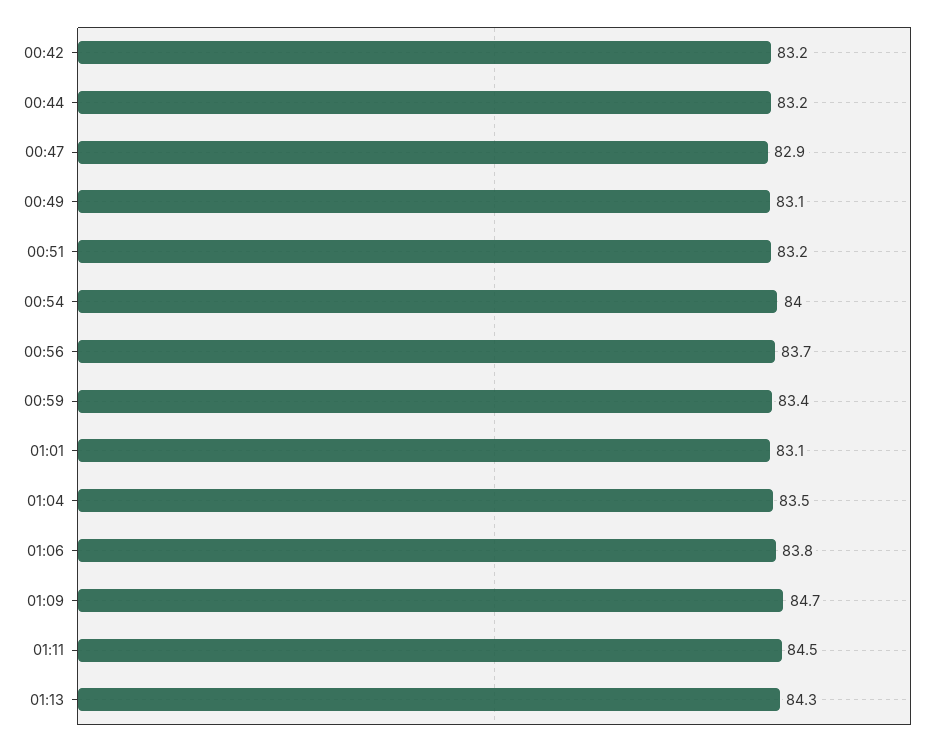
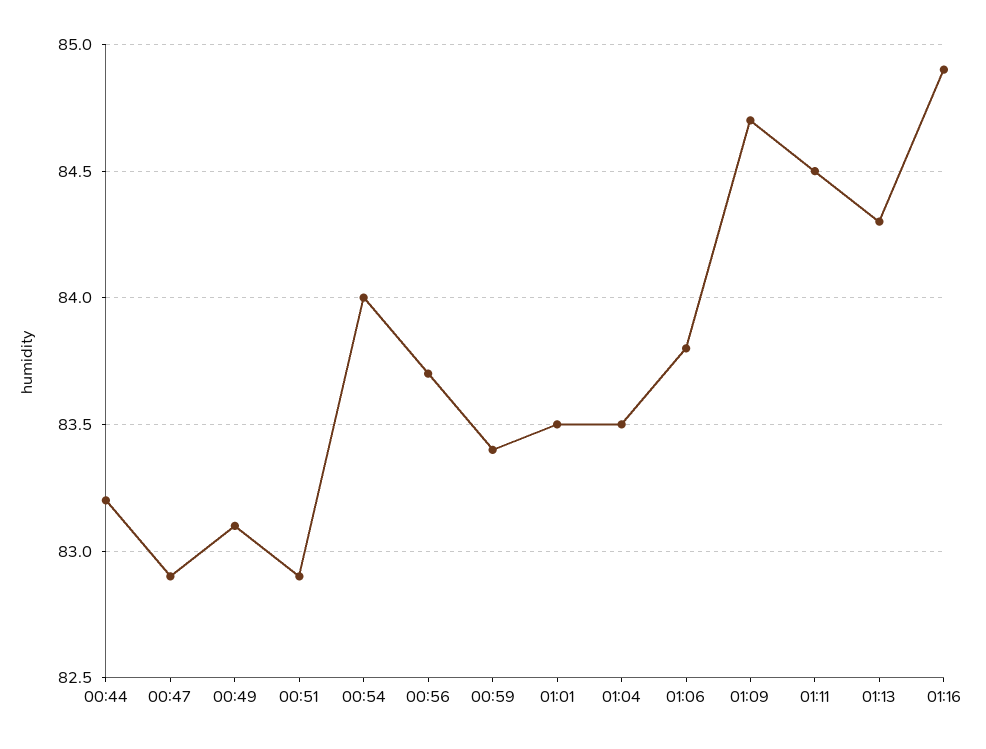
00:42: 83.2 -> none
00:51: 83.2 -> 82.9
01:01: 83.1 -> 83.5
01:16: none -> 84.9

